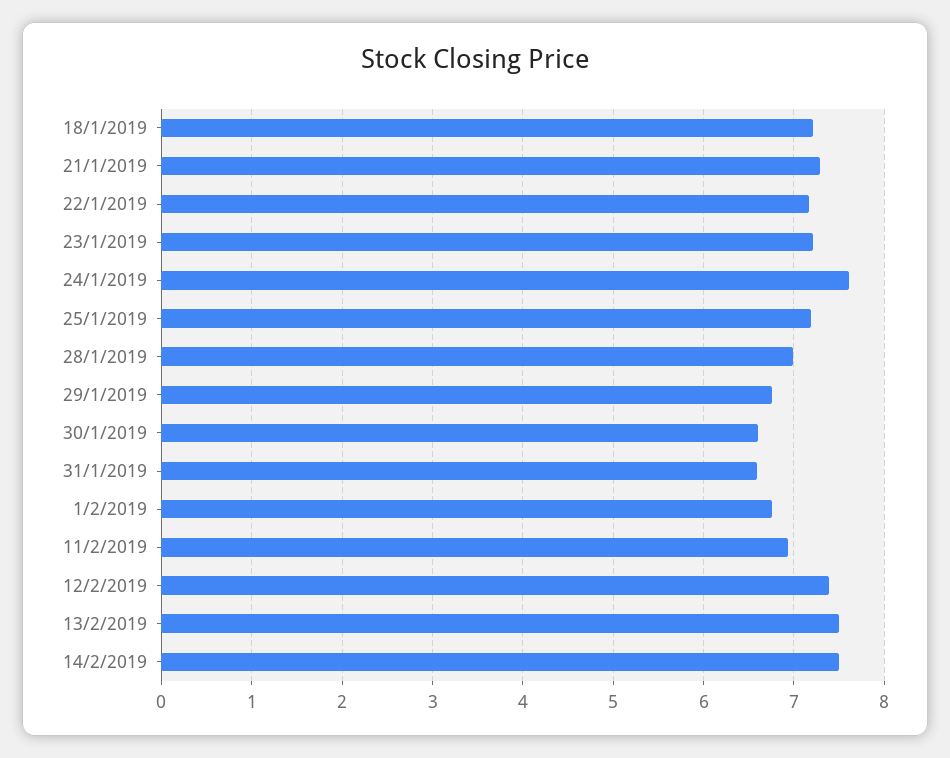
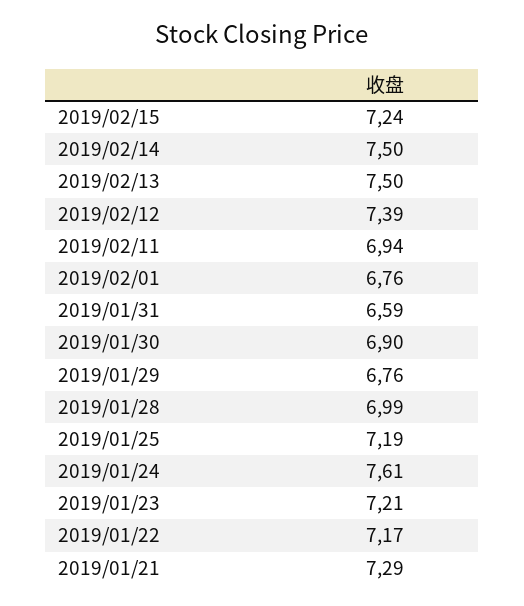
18/1/2019: 7.2 -> none
30/1/2019: 6.6 -> 6.9
2019/02/15: none -> 7.24

